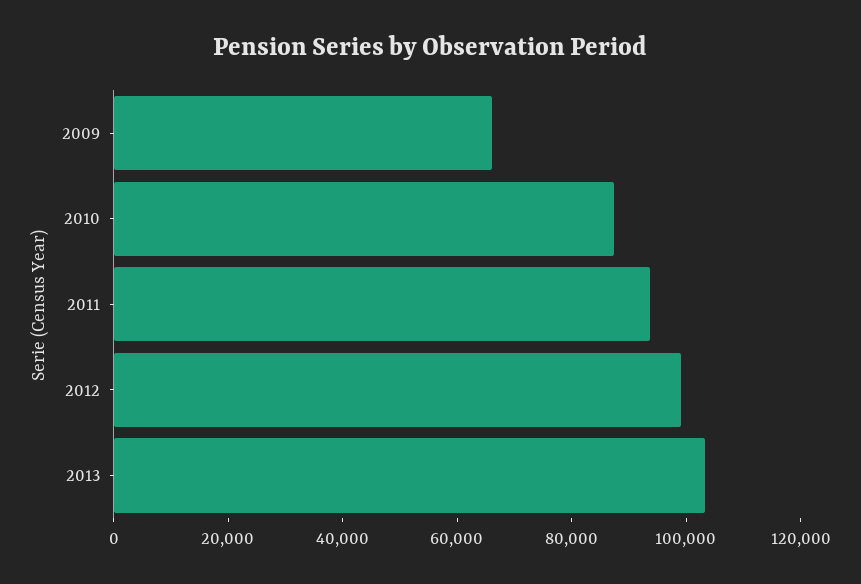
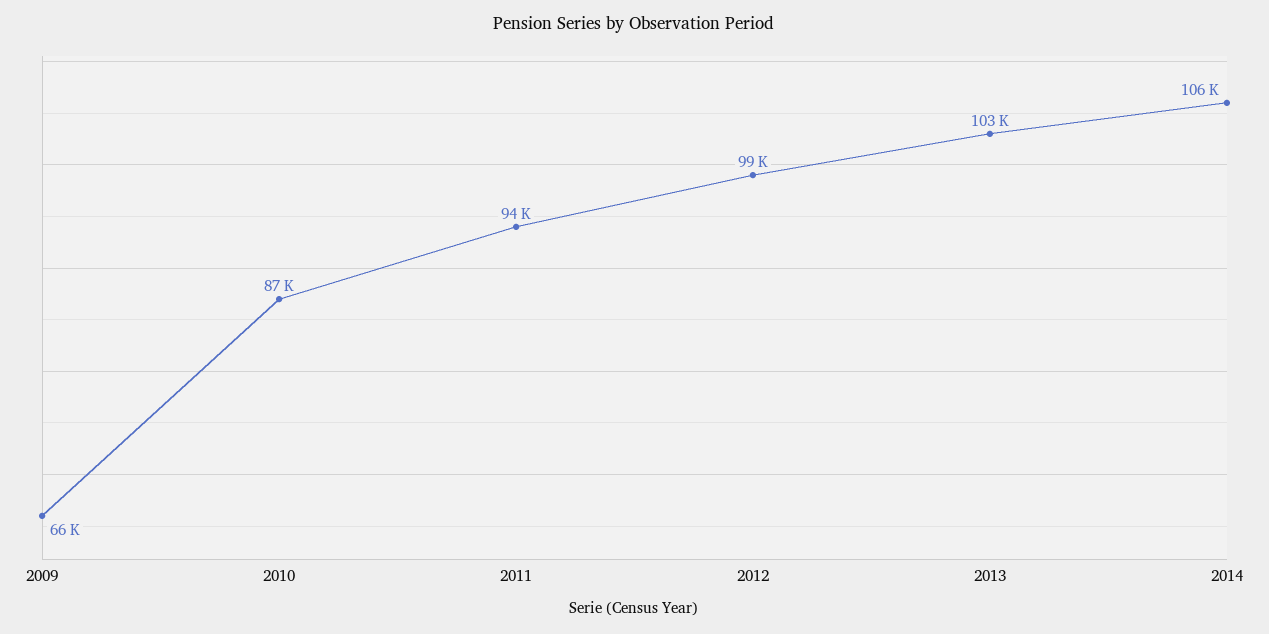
2014: none -> 106000

